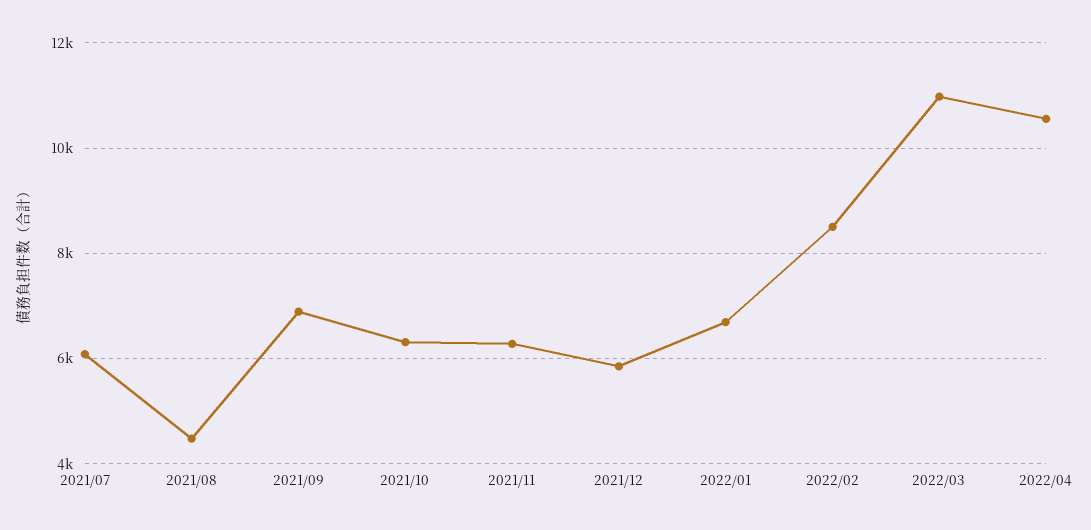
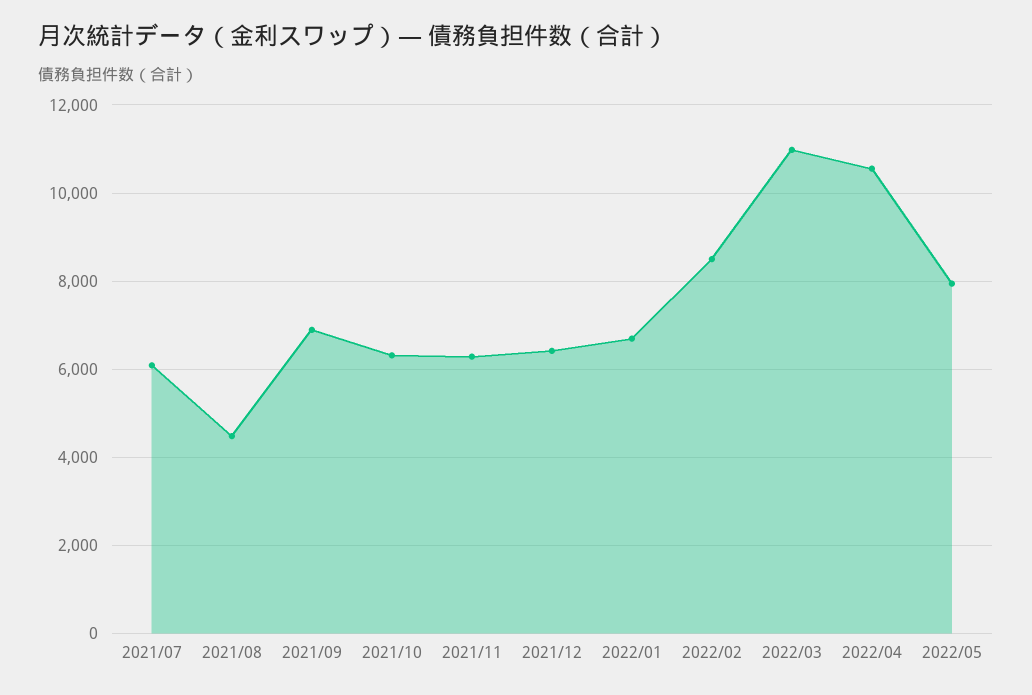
2021/12: 5800 -> 6400
2022/05: none -> 8000

